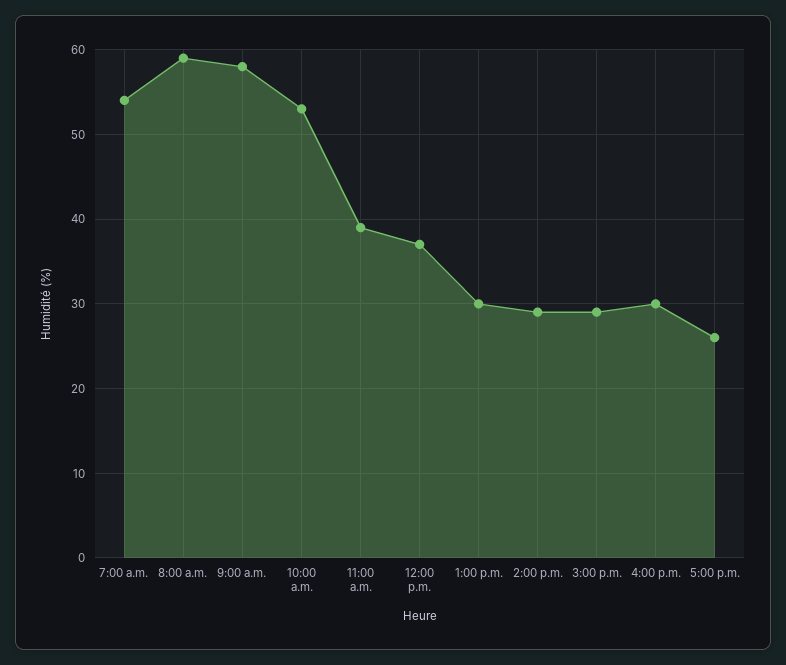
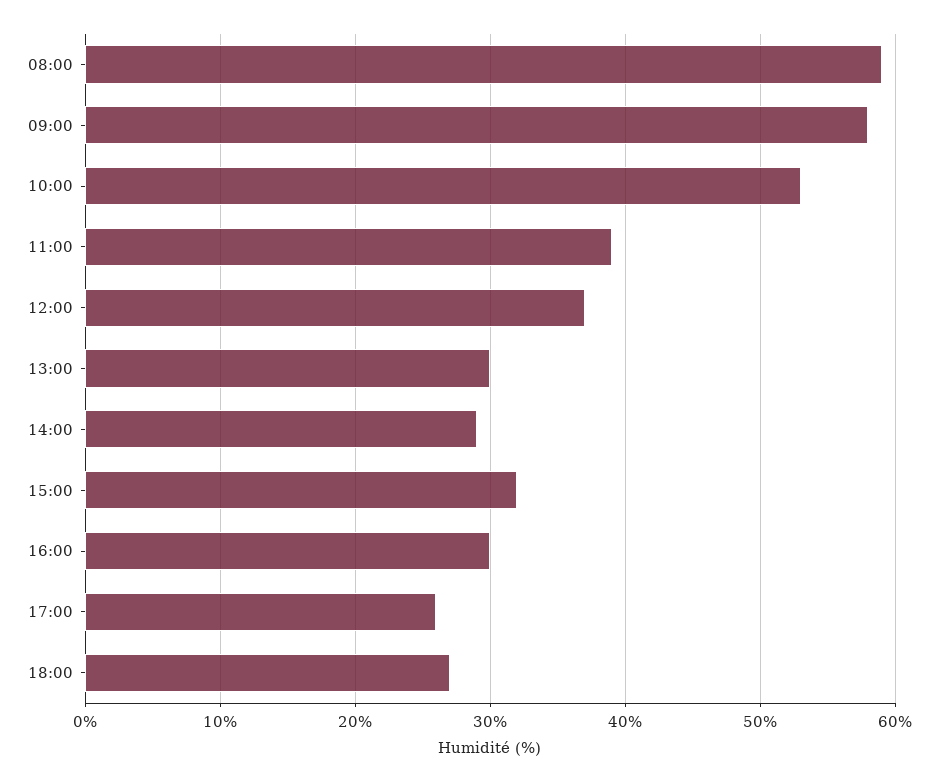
7:00 a.m.: 54 -> none
3:00 p.m.: 29 -> 32
18:00: none -> 27

